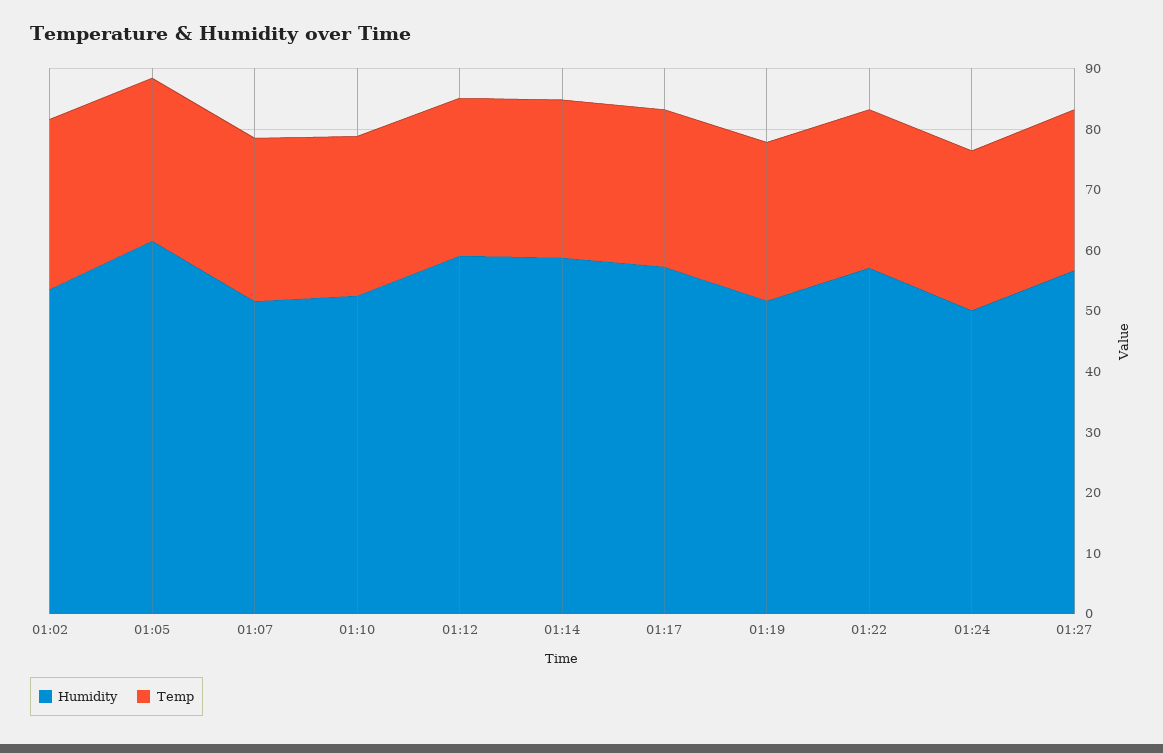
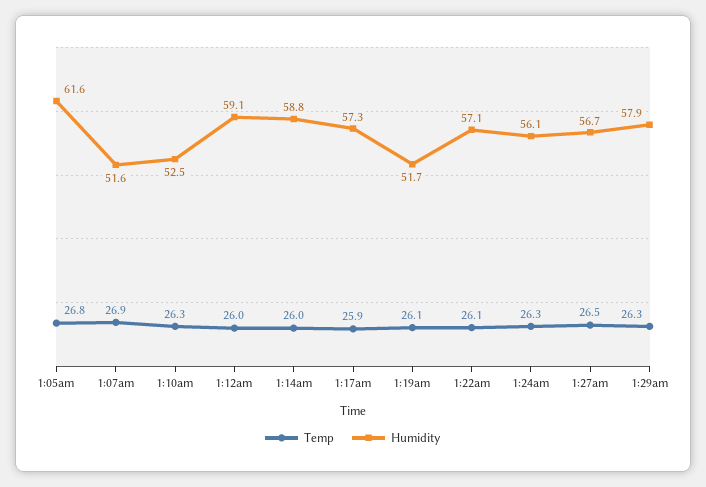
Humidity, 01:02: 54 -> none
Temp, 01:02: 28 -> none
Humidity, 01:24: 50 -> 56.1
Temp, 1:29am: none -> 26.3
Humidity, 1:29am: none -> 57.9

